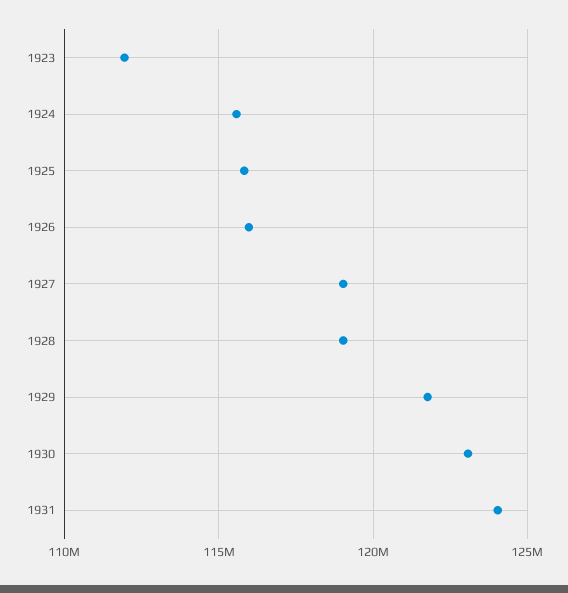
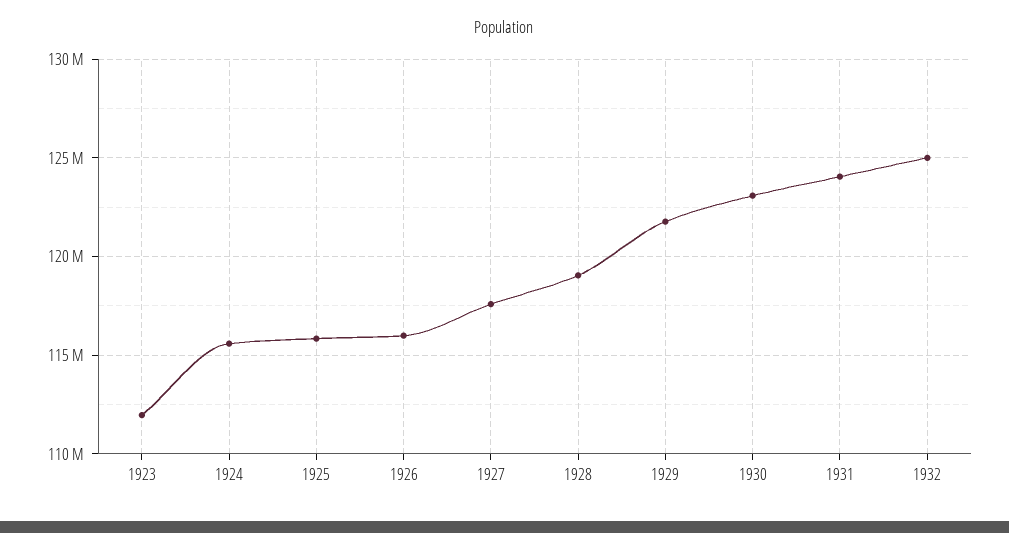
1927: 119000000 -> 117500000
1932: none -> 125000000

